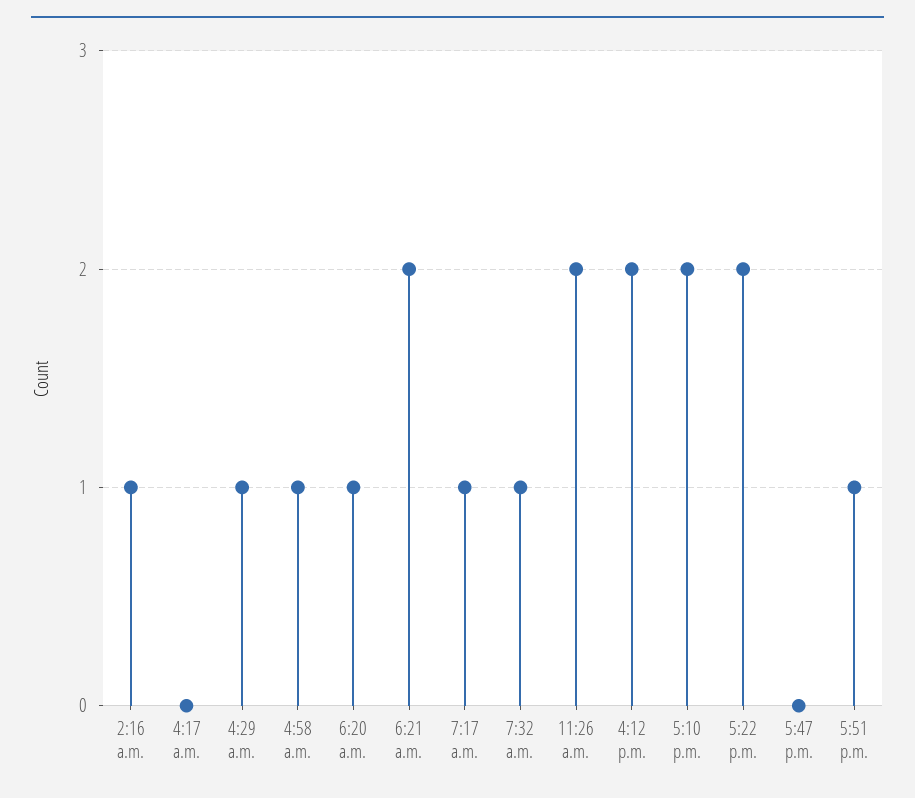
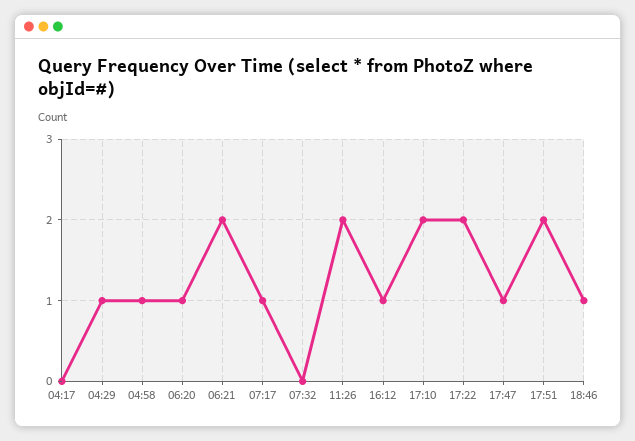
2:16 a.m.: 1 -> none
7:32 a.m.: 1 -> 0
4:12 p.m.: 2 -> 1
5:47 p.m.: 0 -> 1
5:51 p.m.: 1 -> 2
18:46: none -> 1

